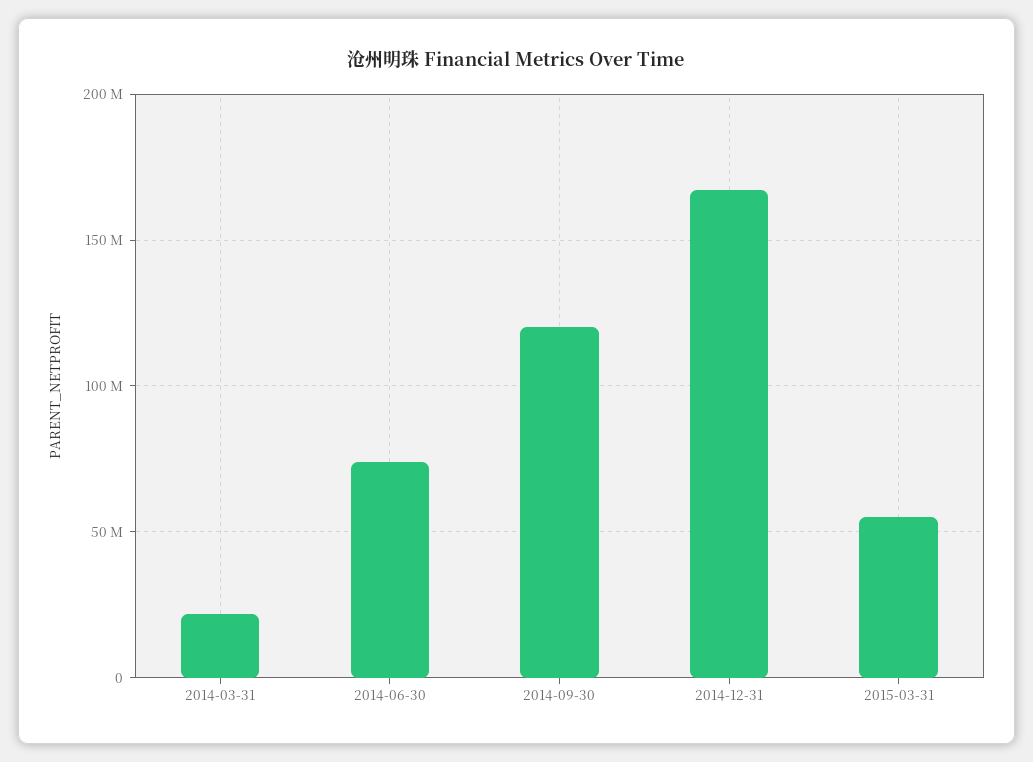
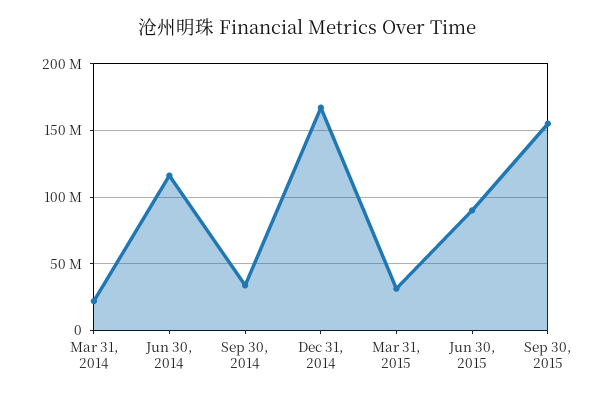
2014-06-30: 75000000 -> 115000000
2014-09-30: 120000000 -> 35000000
2015-03-31: 55000000 -> 30000000
Jun 30, 2015: none -> 90000000
Sep 30, 2015: none -> 155000000

